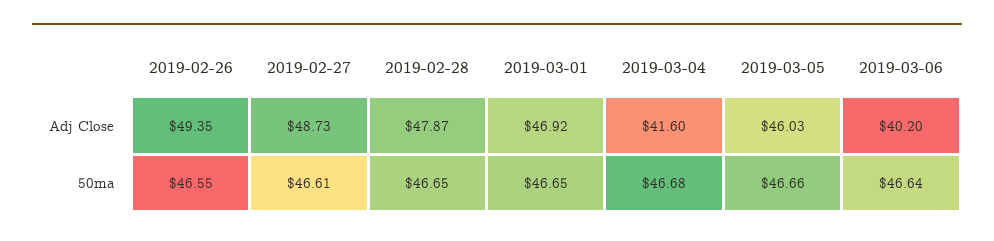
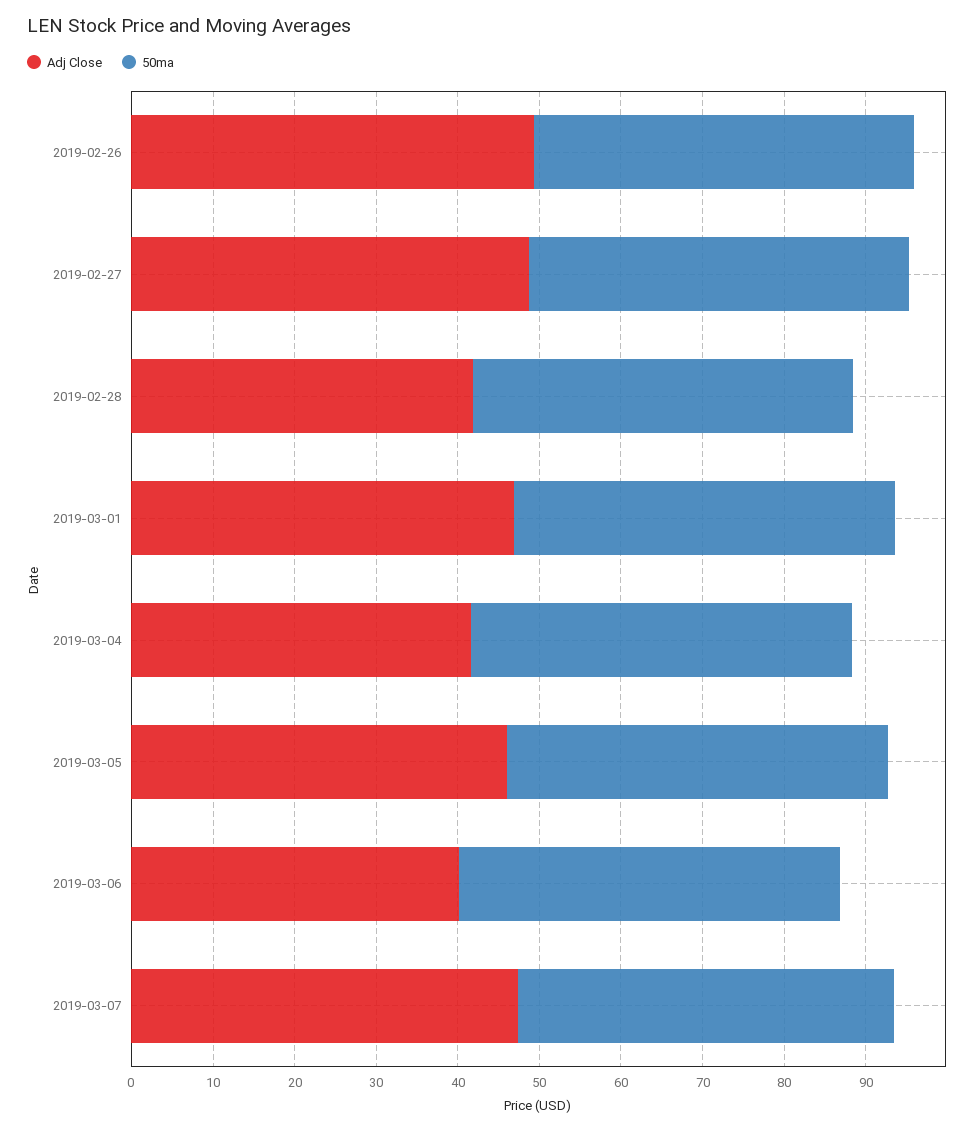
Adj Close, 2019-02-28: 47.87 -> 42
Adj Close, 2019-03-07: none -> 48
50ma, 2019-03-07: none -> 46

